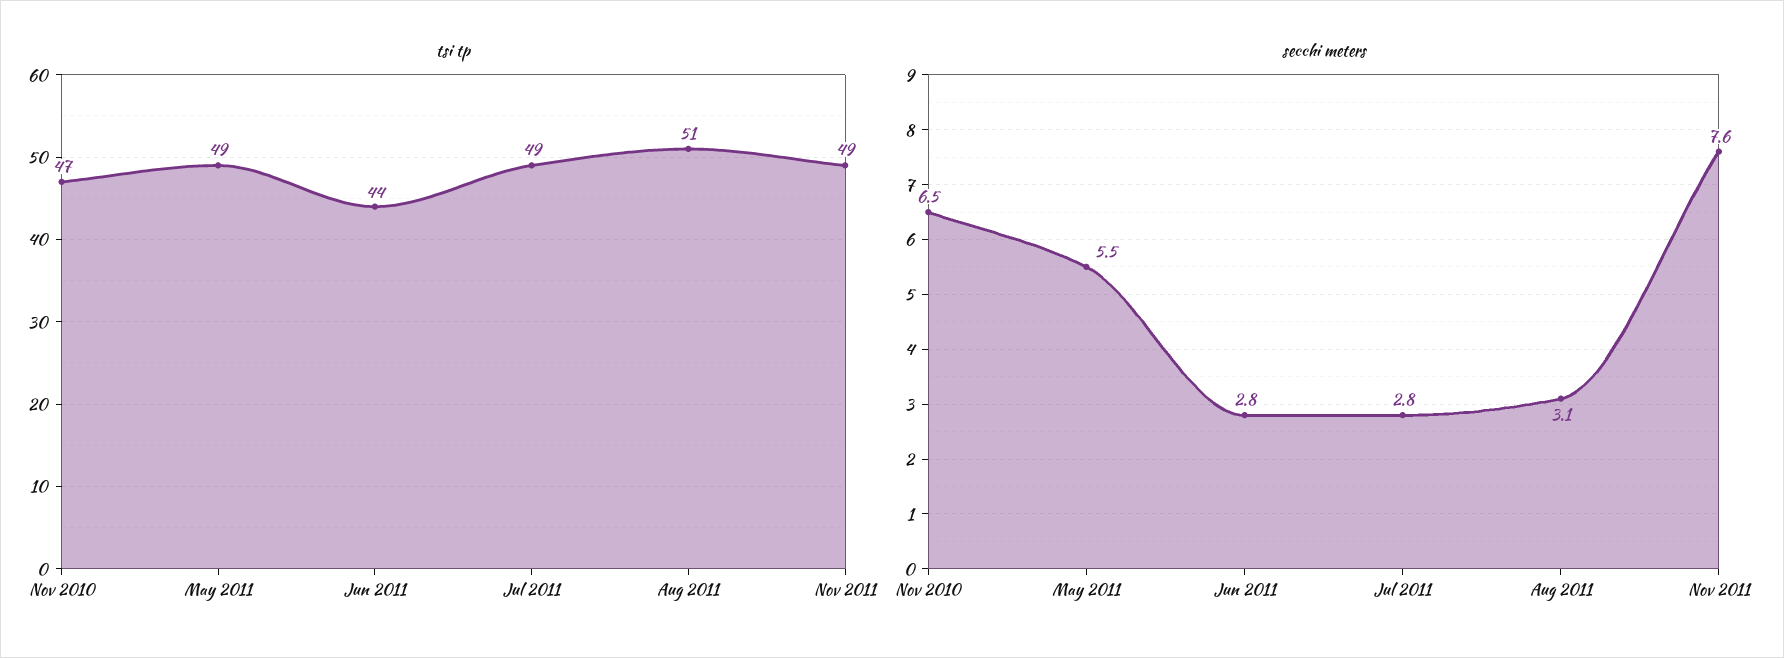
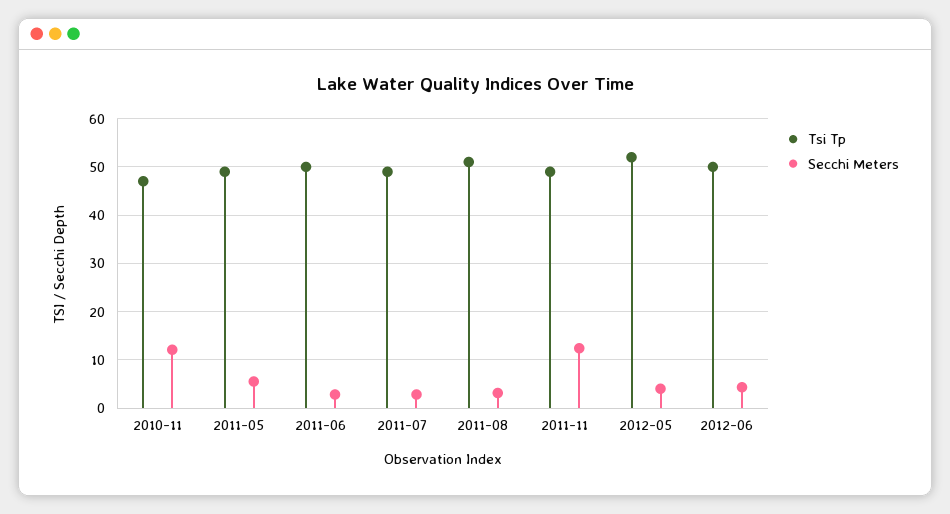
tsi tp, Jun 2011: 44 -> 50
secchi meters, Nov 2010: 6.5 -> 12
secchi meters, Nov 2011: 7.6 -> 12
tsi tp, 2012-05: none -> 52
secchi meters, 2012-05: none -> 4
tsi tp, 2012-06: none -> 50
secchi meters, 2012-06: none -> 4

